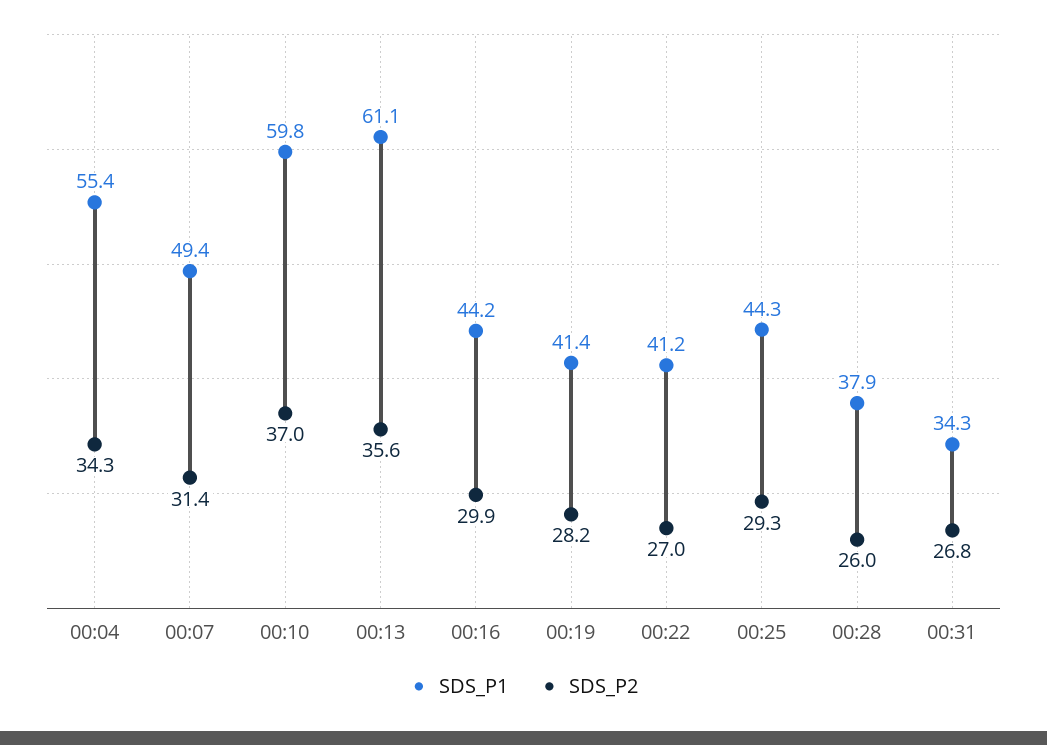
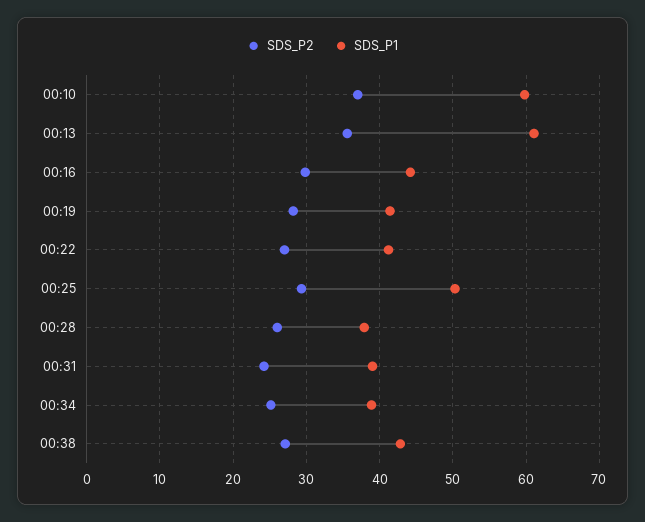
SDS_P1, 00:04: 55.4 -> none
SDS_P2, 00:04: 34.3 -> none
SDS_P1, 00:07: 49.4 -> none
SDS_P2, 00:07: 31.4 -> none
SDS_P1, 00:25: 44.3 -> 50
SDS_P1, 00:31: 34.3 -> 39
SDS_P2, 00:31: 26.8 -> 24
SDS_P2, 00:34: none -> 25
SDS_P1, 00:34: none -> 39
SDS_P2, 00:38: none -> 27
SDS_P1, 00:38: none -> 43

